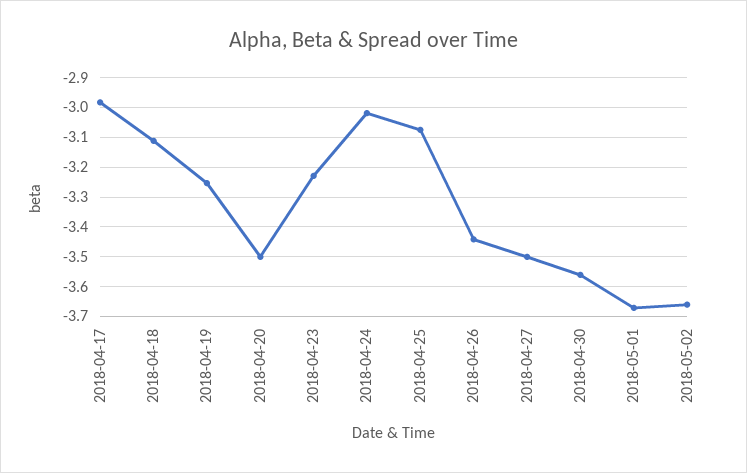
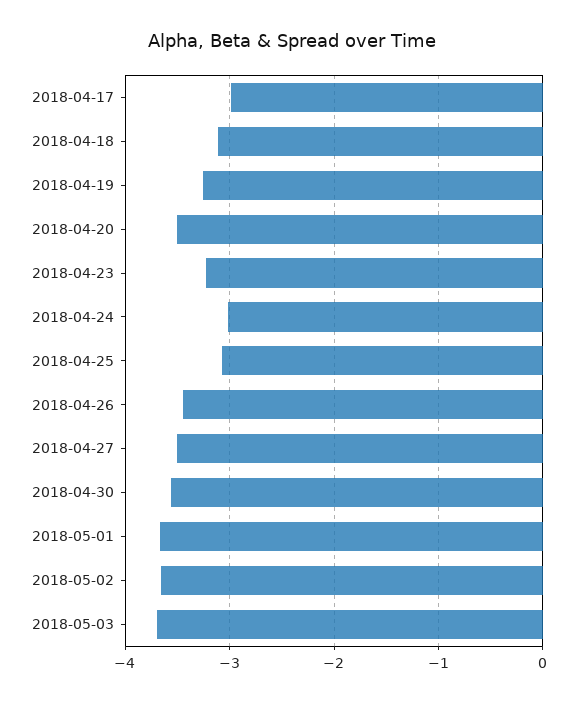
2018-05-03: none -> -3.7

